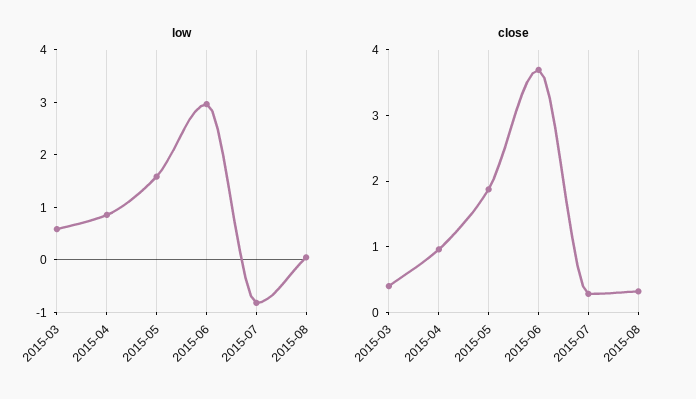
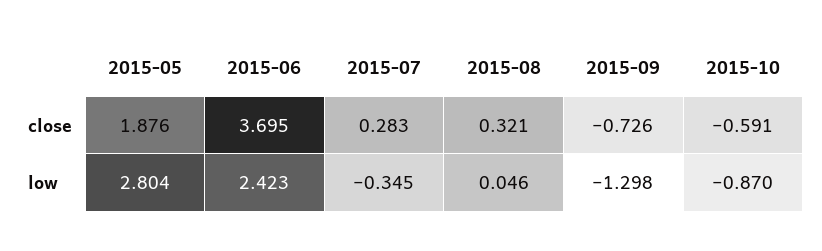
low, 2015-03: 0.6 -> none
low, 2015-04: 0.8 -> none
low, 2015-05: 1.6 -> 2.804
low, 2015-06: 3 -> 2.423
low, 2015-07: -0.8 -> -0.345
close, 2015-03: 0.4 -> none
close, 2015-04: 1 -> none
close, 2015-09: none -> -0.726
close, 2015-10: none -> -0.591
low, 2015-09: none -> -1.298
low, 2015-10: none -> -0.87

